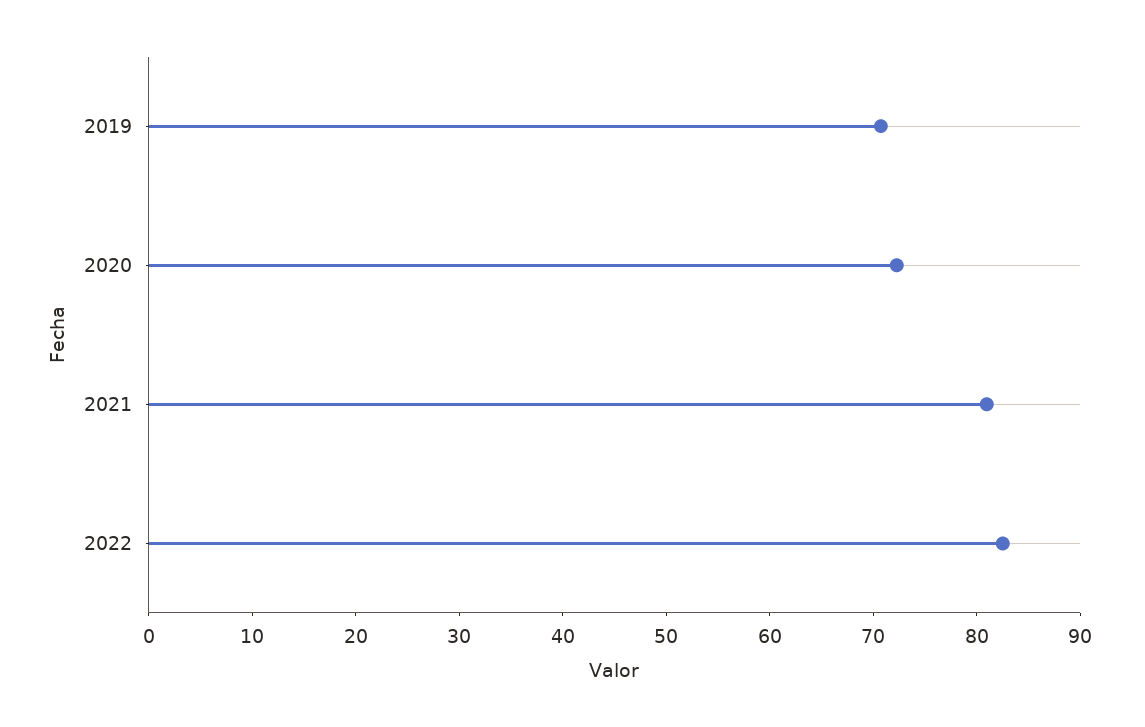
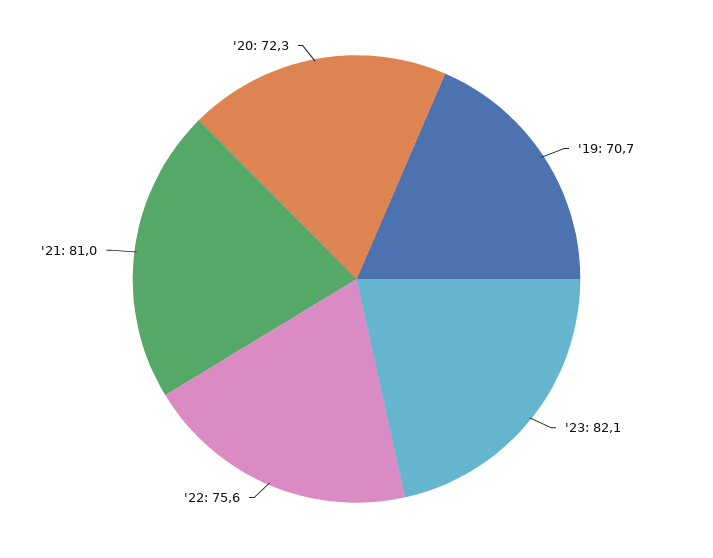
2022: 82 -> 75.6
'23: none -> 82.1

